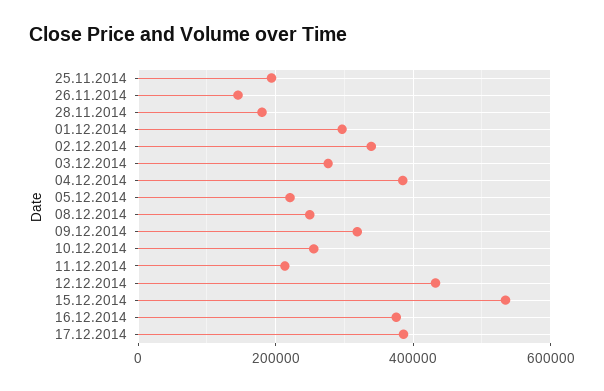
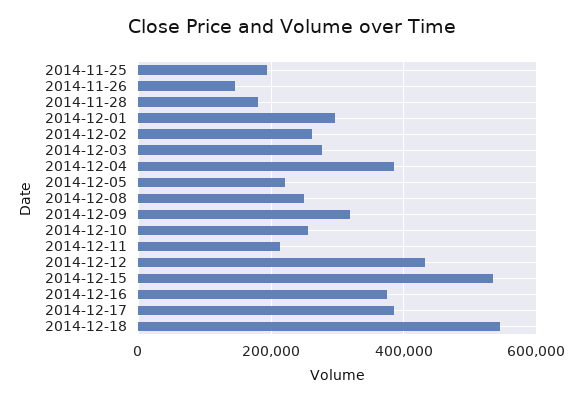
02.12.2014: 340000 -> 260000
2014-12-18: none -> 540000

